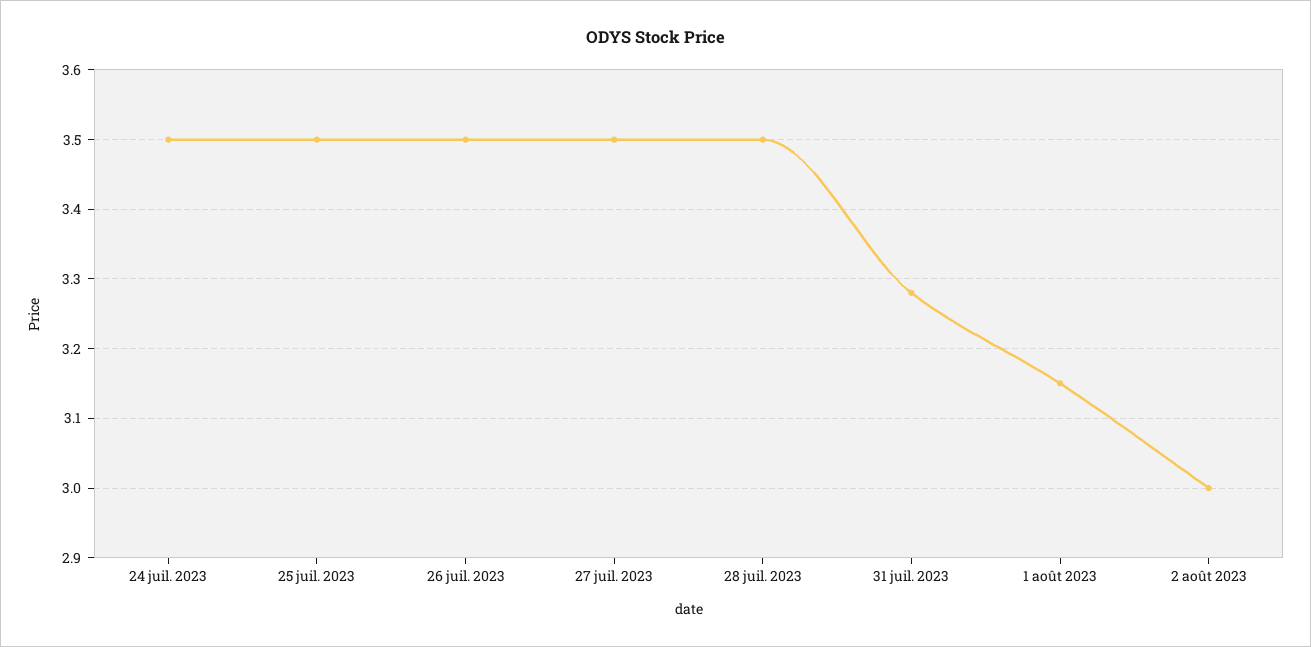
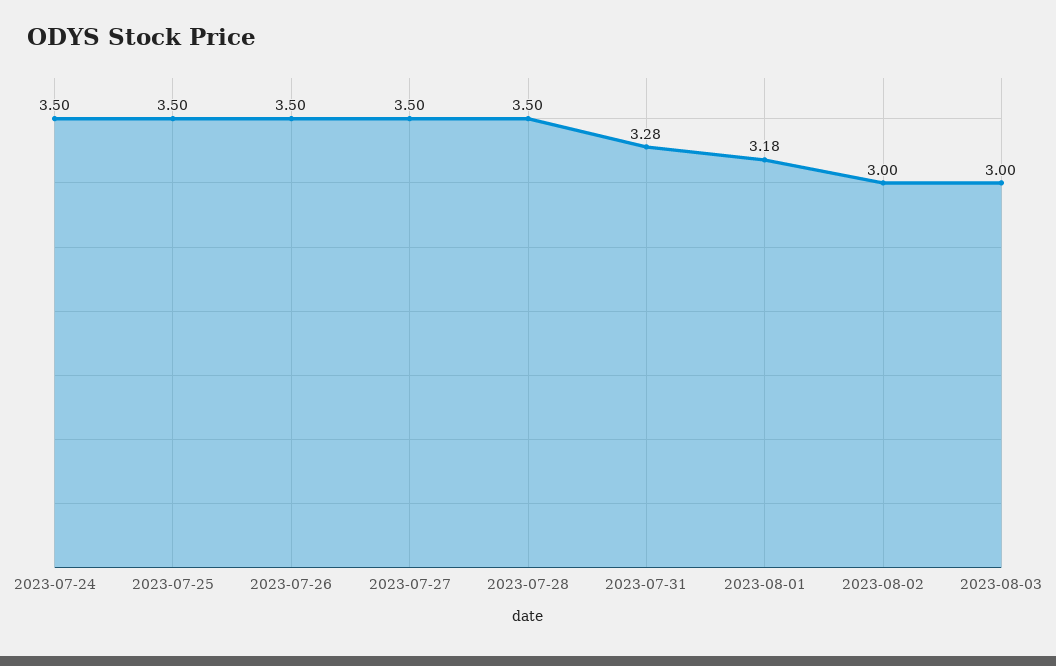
1 août 2023: 3.15 -> 3.18
2023-08-03: none -> 3

